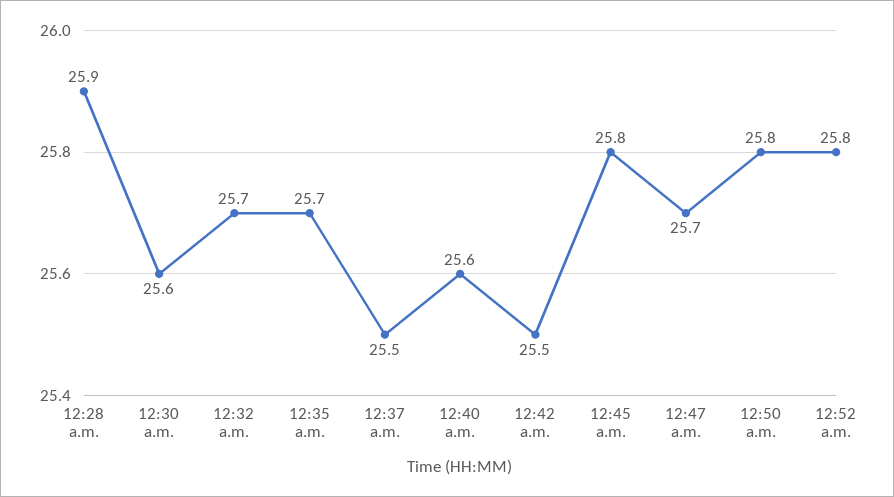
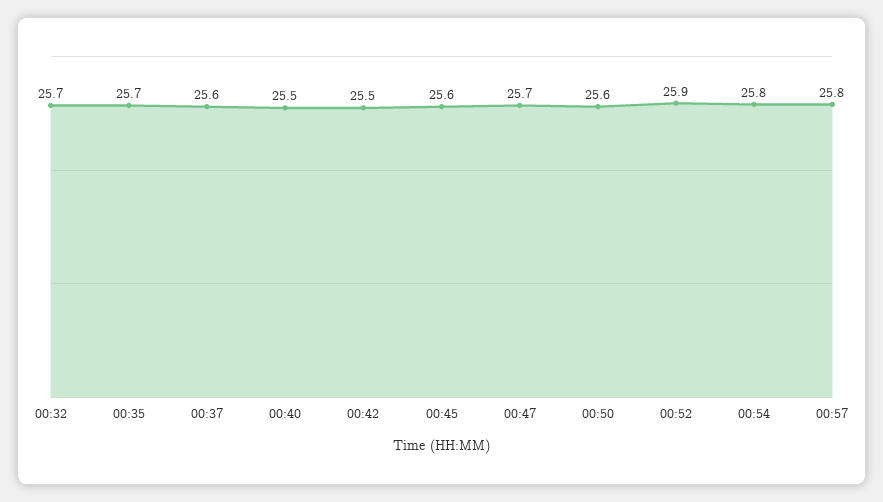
12:28 a.m.: 25.9 -> none
12:30 a.m.: 25.6 -> none
12:37 a.m.: 25.5 -> 25.6
12:40 a.m.: 25.6 -> 25.5
12:45 a.m.: 25.8 -> 25.6
12:50 a.m.: 25.8 -> 25.6
12:52 a.m.: 25.8 -> 25.9
00:54: none -> 25.8
00:57: none -> 25.8

